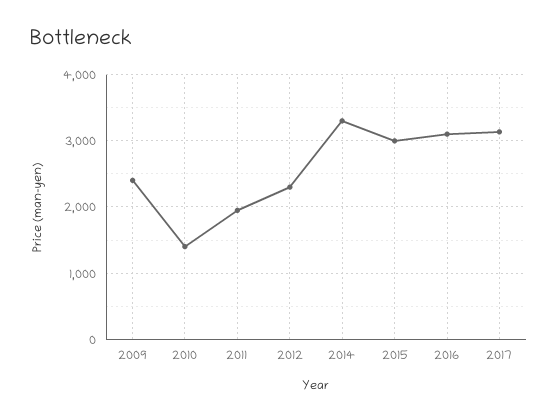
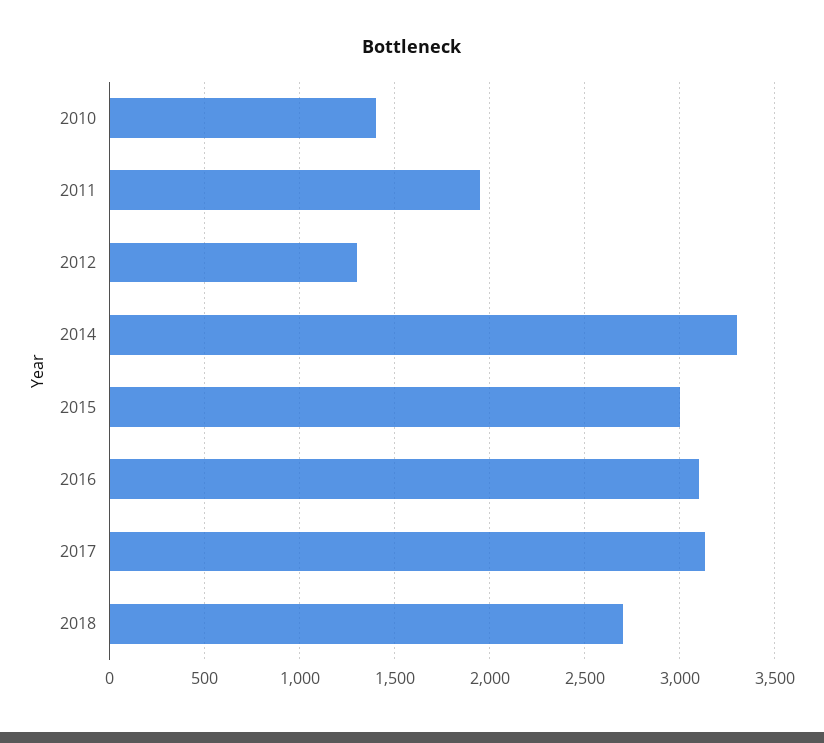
2009: 2400 -> none
2012: 2300 -> 1300
2018: none -> 2700

